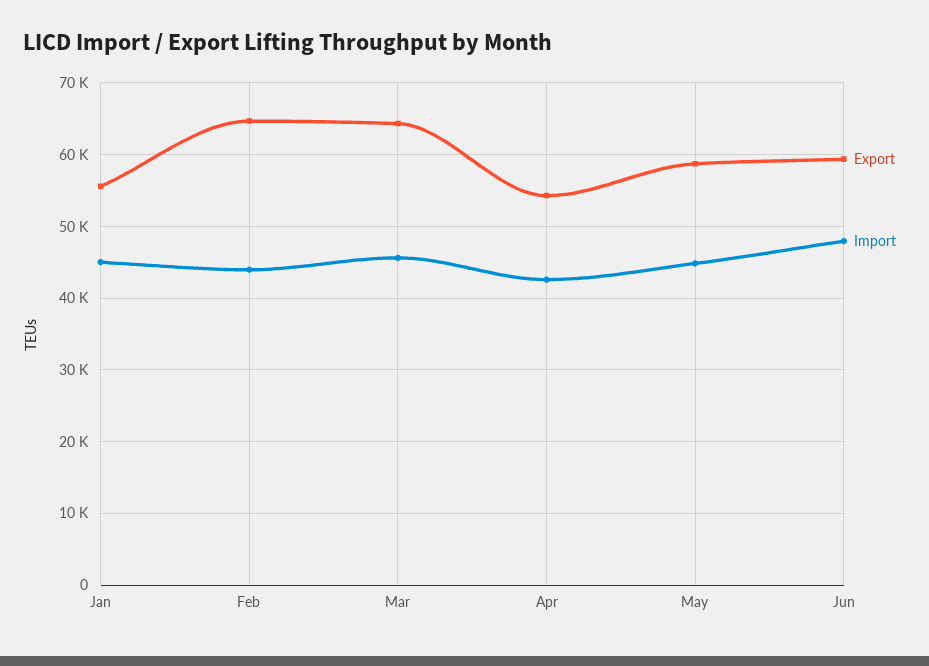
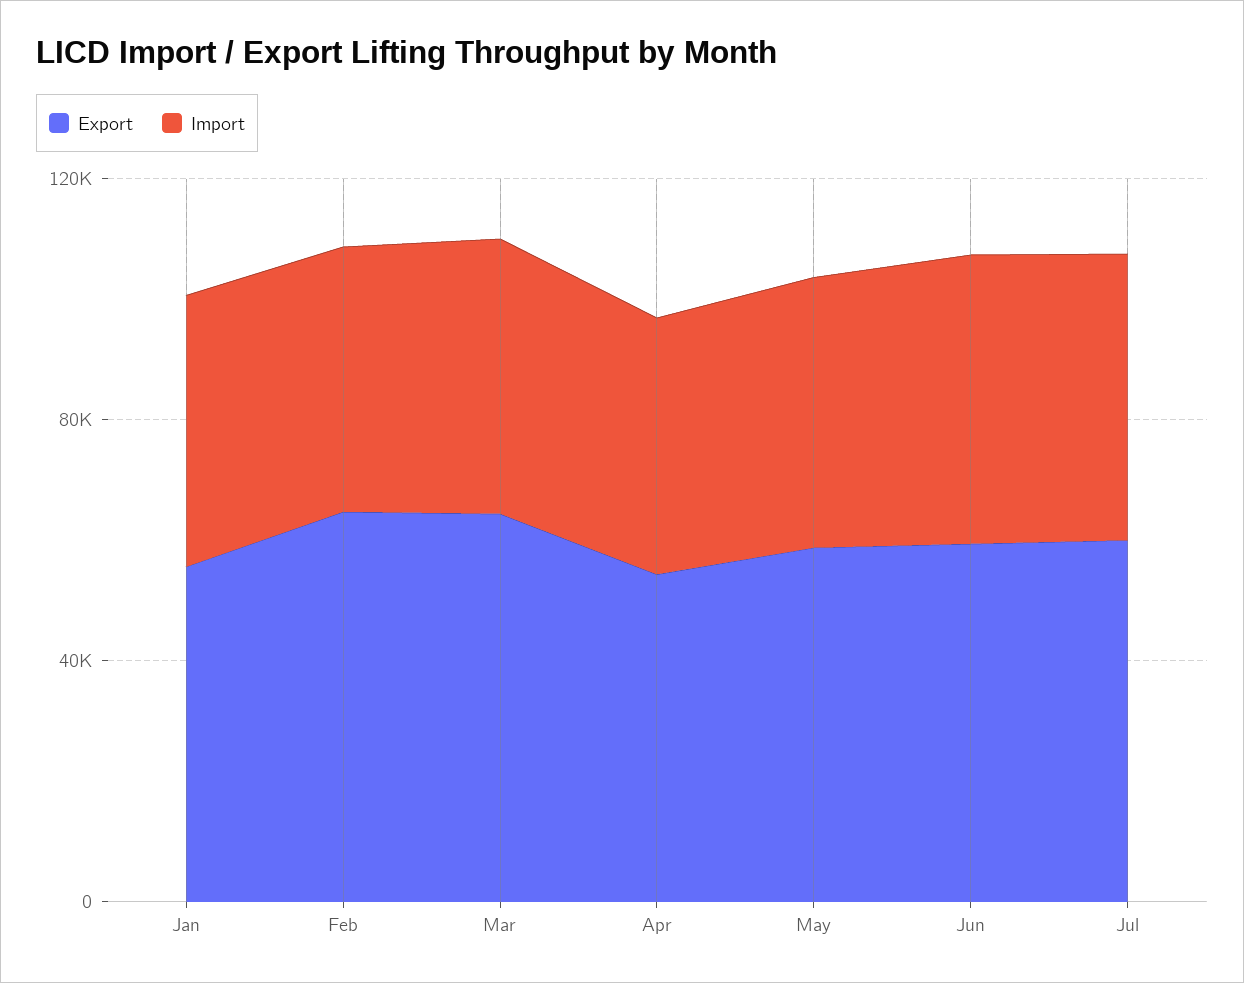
Export, Jul: none -> 60000
Import, Jul: none -> 50000

